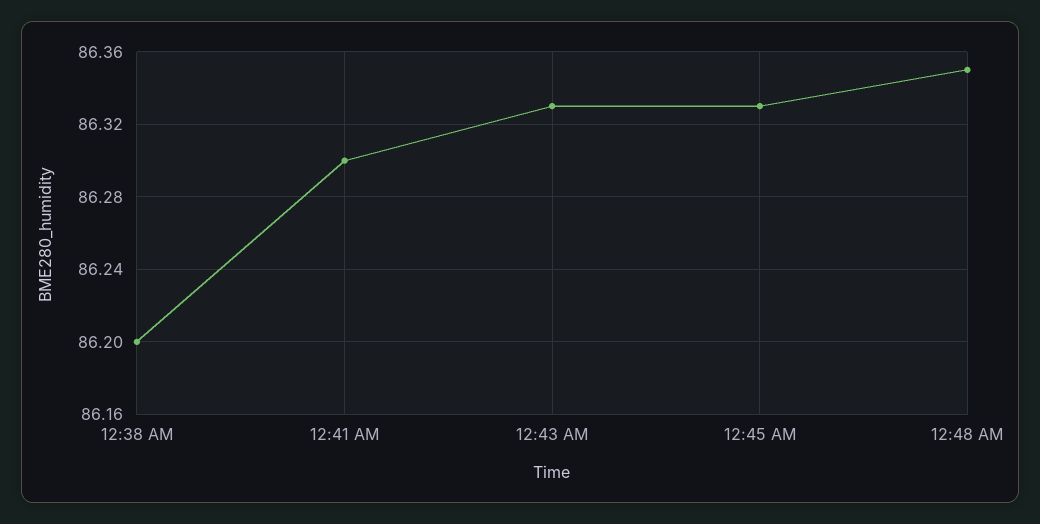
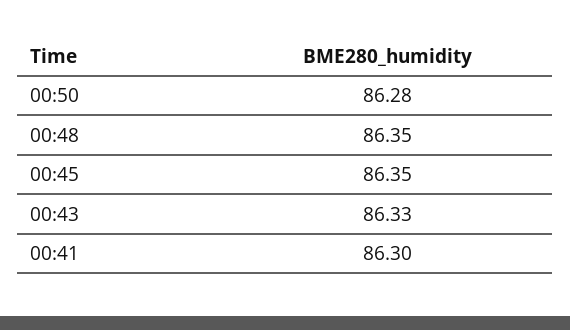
12:38 AM: 86.2 -> none
12:45 AM: 86.33 -> 86.35
00:50: none -> 86.28

